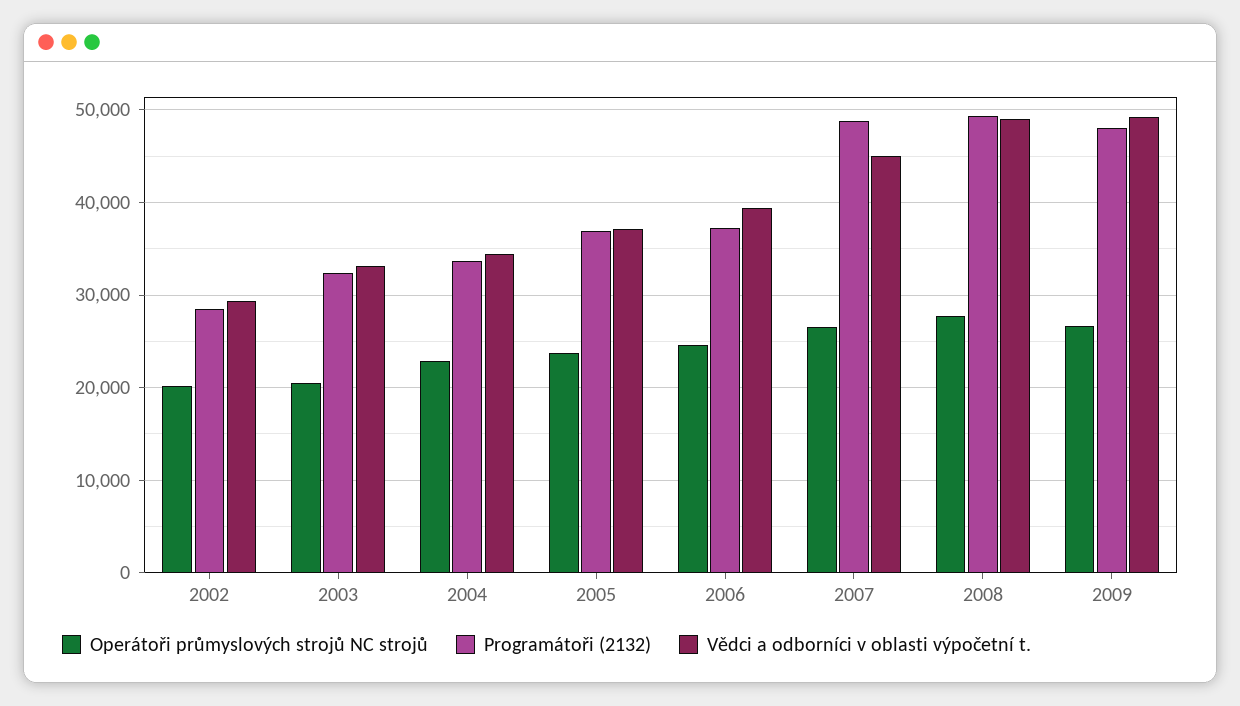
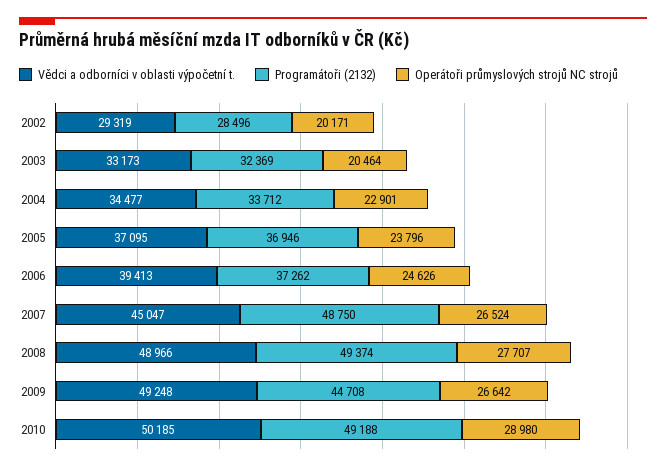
Programátoři (2132), 2009: 48000 -> 44708
Vědci a odborníci v oblasti výpočetní t., 2010: none -> 50185
Programátoři (2132), 2010: none -> 49188
Operátoři průmyslových strojů NC strojů, 2010: none -> 28980

